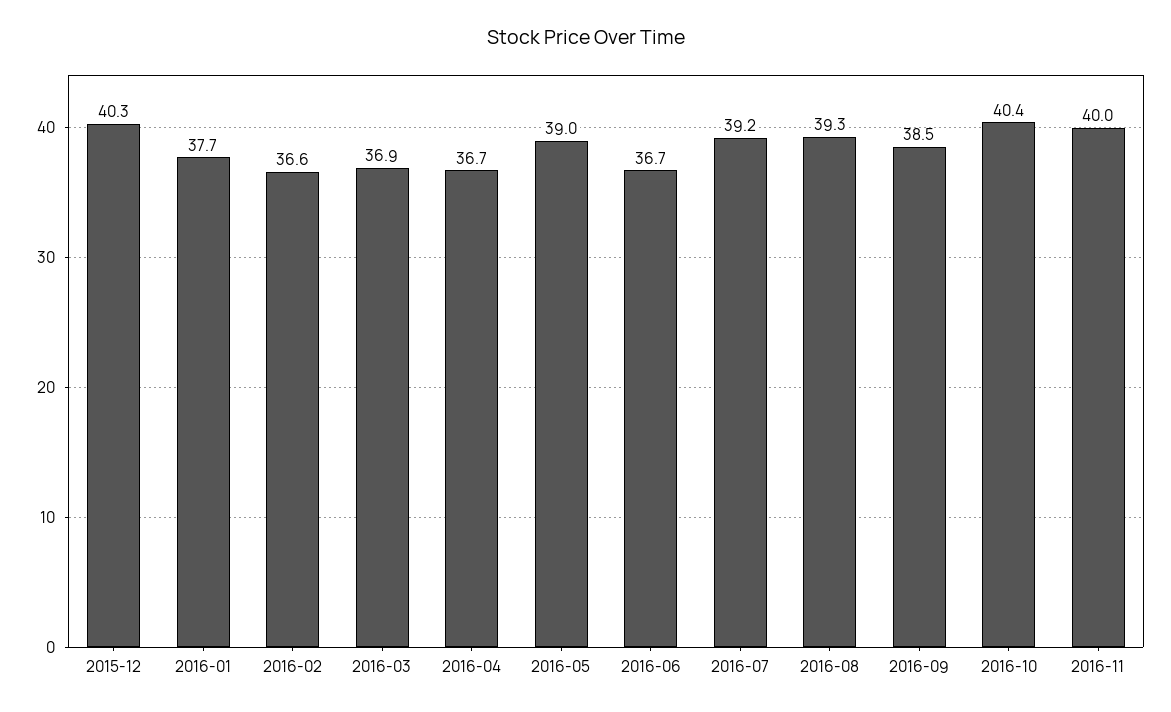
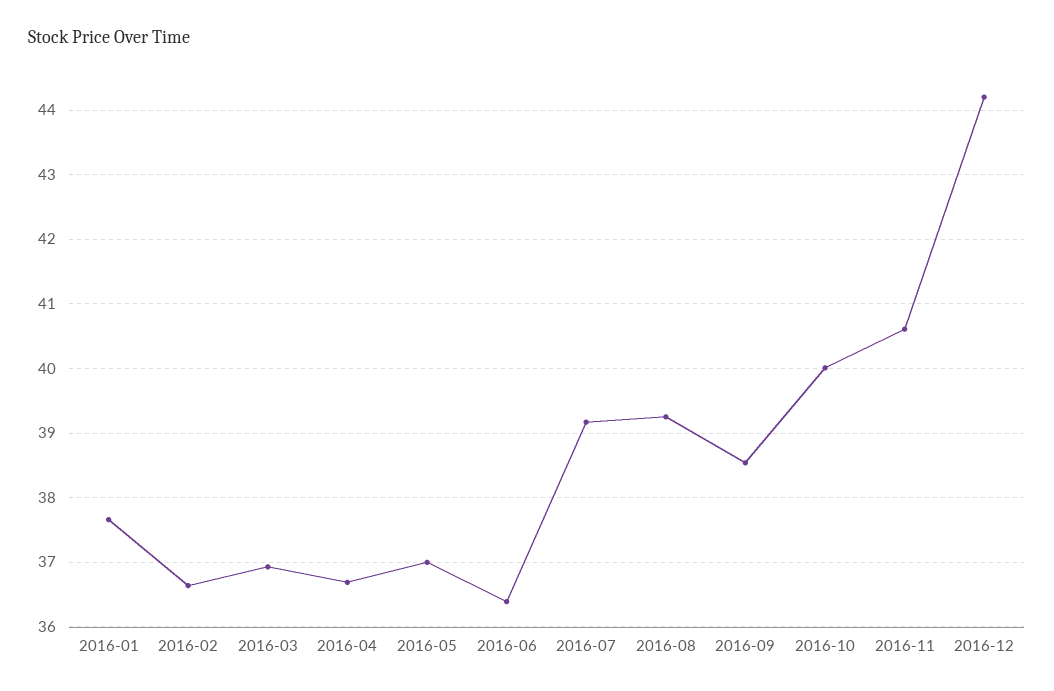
2015-12: 40.3 -> none
2016-05: 39 -> 37
2016-06: 36.7 -> 36.4
2016-10: 40.4 -> 40
2016-11: 40 -> 40.6
2016-12: none -> 44.2

